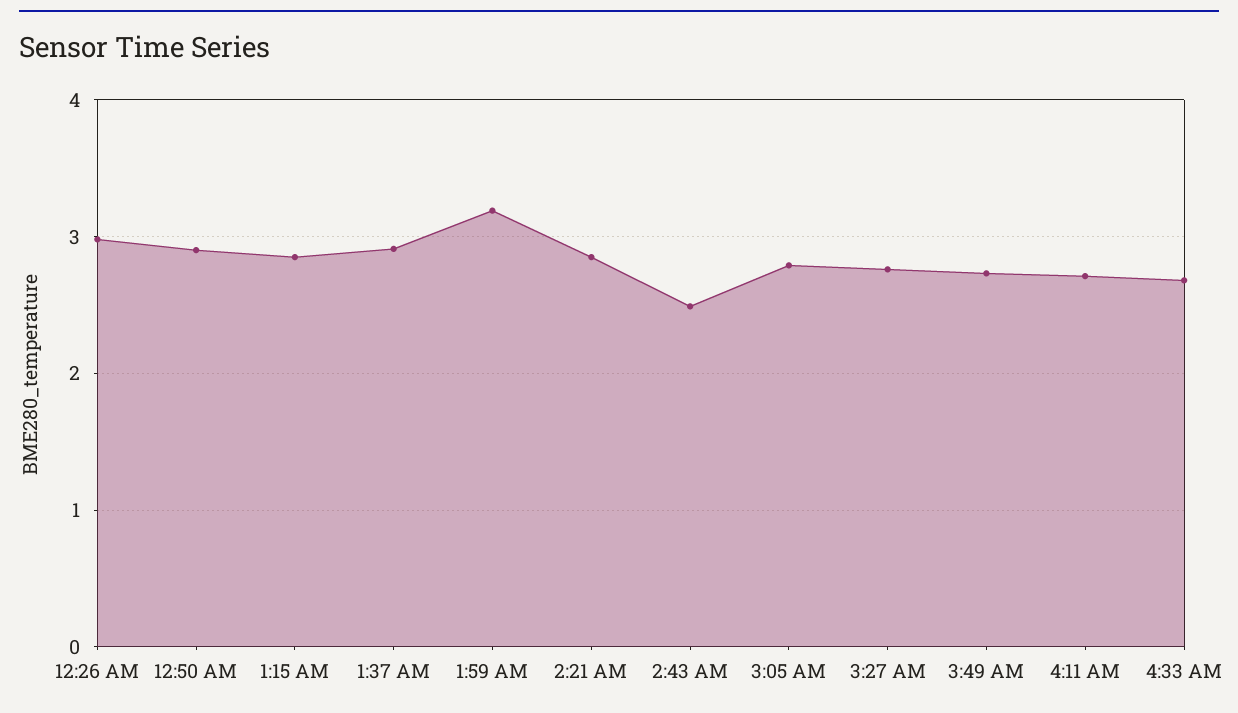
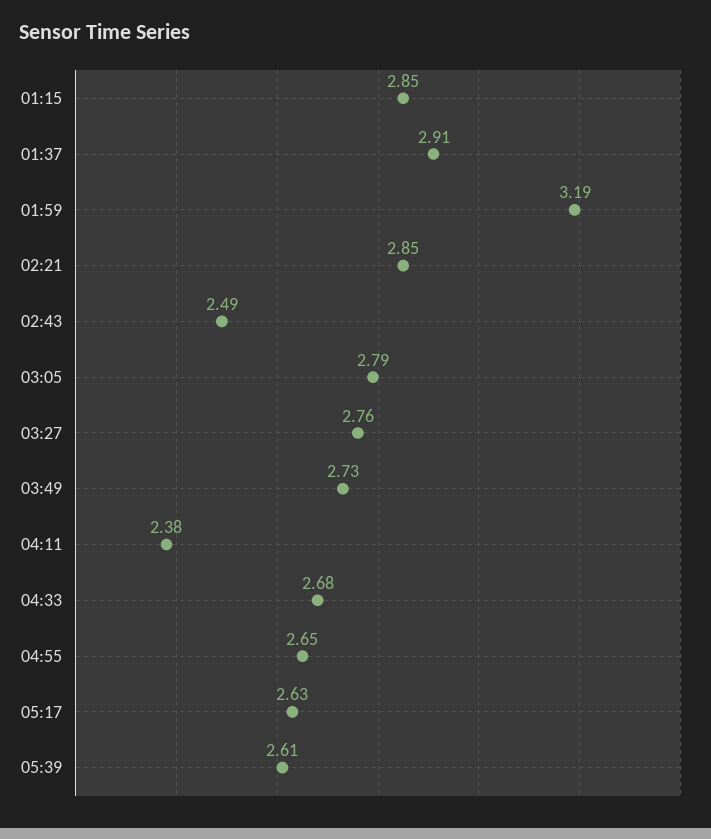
12:26 AM: 3 -> none
12:50 AM: 2.9 -> none
4:11 AM: 2.7 -> 2.38
04:55: none -> 2.65
05:17: none -> 2.63
05:39: none -> 2.61

